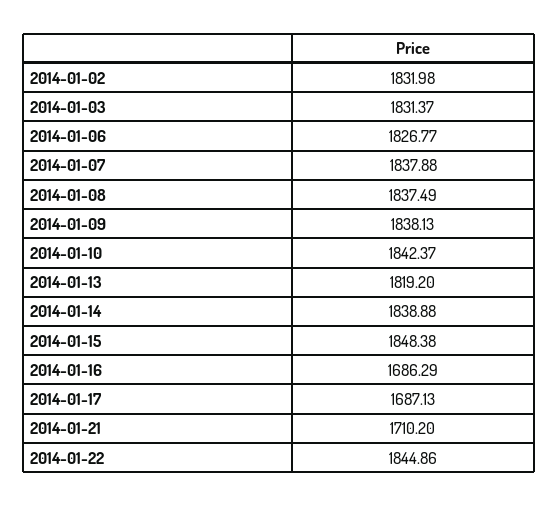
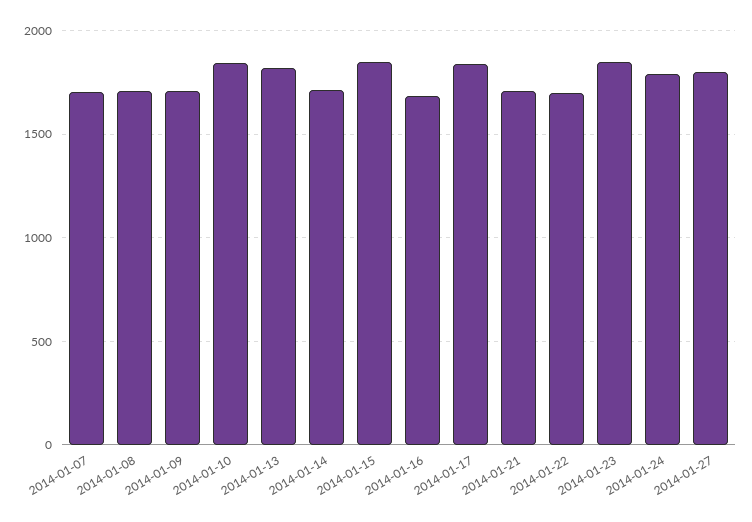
2014-01-02: 1831.98 -> none
2014-01-03: 1831.37 -> none
2014-01-06: 1826.77 -> none
2014-01-07: 1837.88 -> 1700
2014-01-08: 1837.49 -> 1700
2014-01-09: 1838.13 -> 1700
2014-01-14: 1838.88 -> 1700
2014-01-17: 1687.13 -> 1850
2014-01-22: 1844.86 -> 1700
2014-01-23: none -> 1850
2014-01-24: none -> 1800
2014-01-27: none -> 1800

